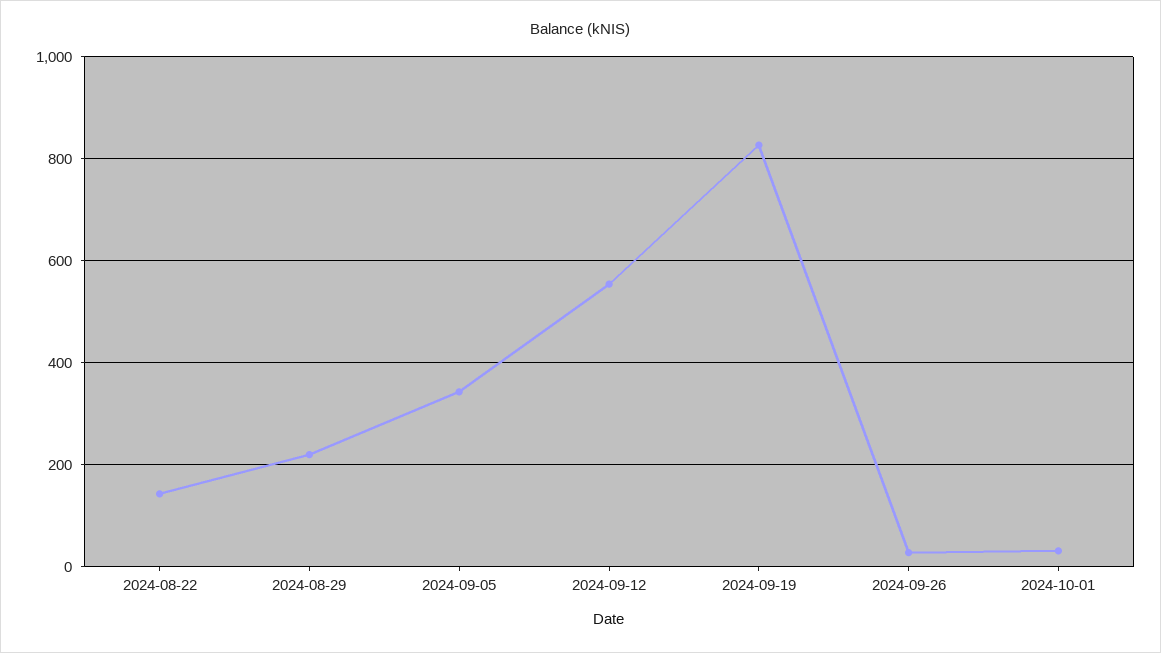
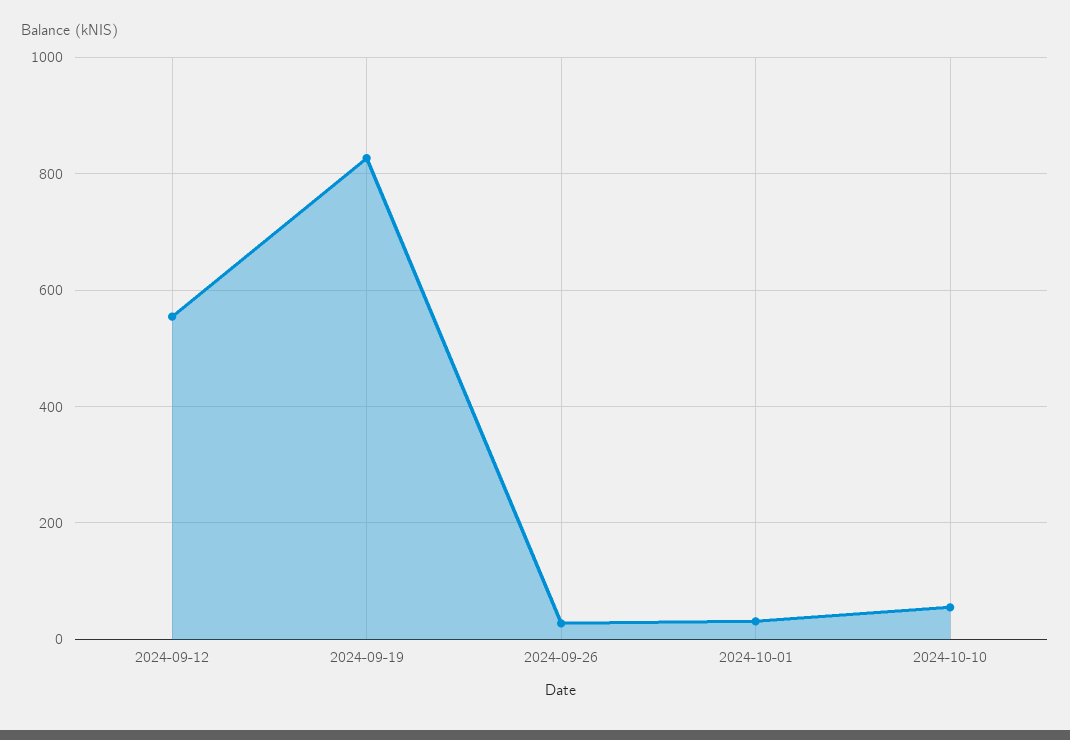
2024-08-22: 140 -> none
2024-08-29: 220 -> none
2024-09-05: 340 -> none
2024-10-10: none -> 60

